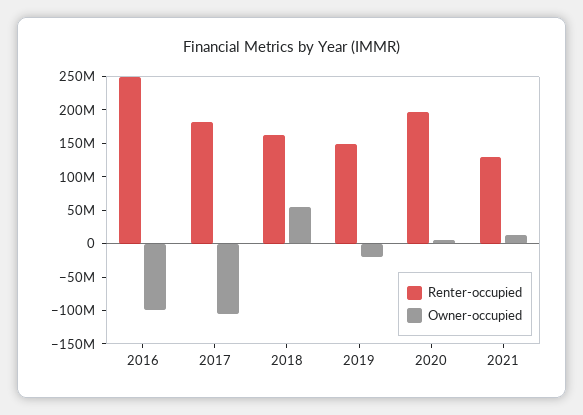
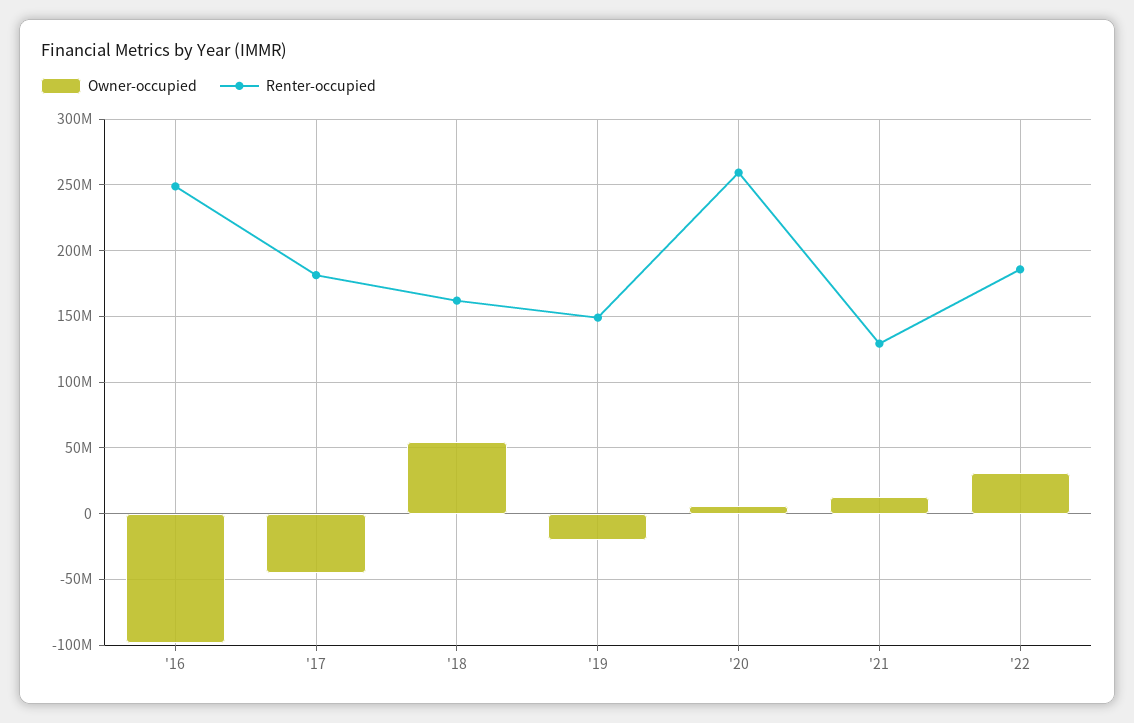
Owner-occupied, 2017: -100000000 -> -45000000
Renter-occupied, 2020: 200000000 -> 260000000
Owner-occupied, '22: none -> 30000000
Renter-occupied, '22: none -> 185000000

